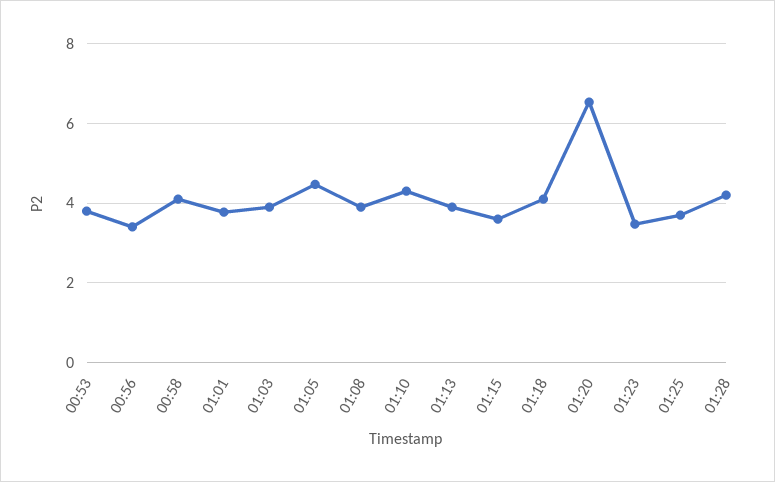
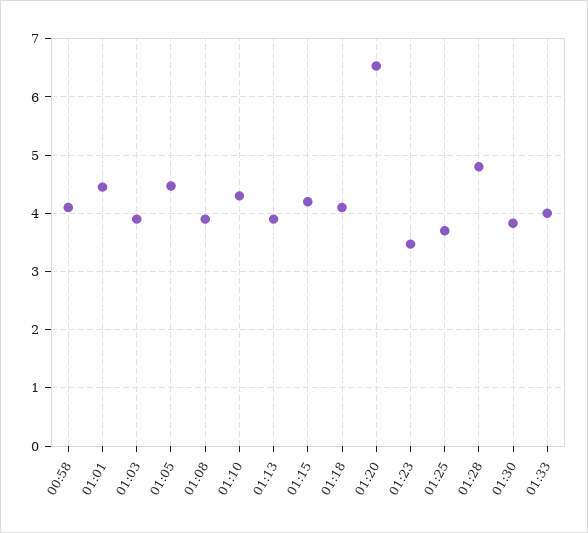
00:53: 3.8 -> none
00:56: 3.4 -> none
01:01: 3.8 -> 4.4
01:15: 3.6 -> 4.2
01:28: 4.2 -> 4.8
01:30: none -> 3.8
01:33: none -> 4

